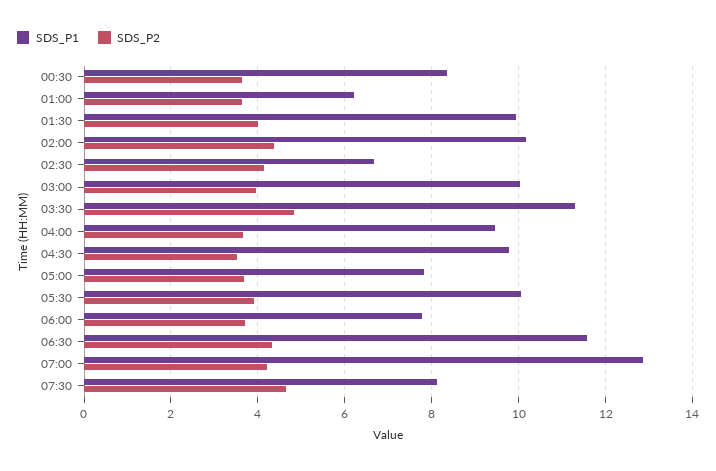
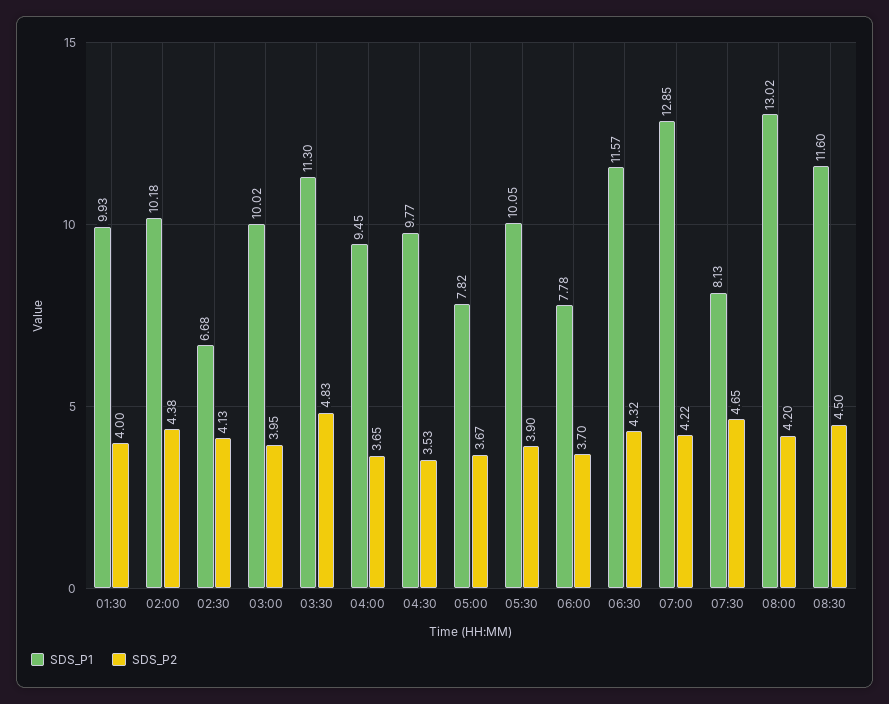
SDS_P1, 00:30: 8.4 -> none
SDS_P2, 00:30: 3.6 -> none
SDS_P1, 01:00: 6.2 -> none
SDS_P2, 01:00: 3.6 -> none
SDS_P1, 08:00: none -> 13.02
SDS_P2, 08:00: none -> 4.2
SDS_P1, 08:30: none -> 11.6
SDS_P2, 08:30: none -> 4.5

